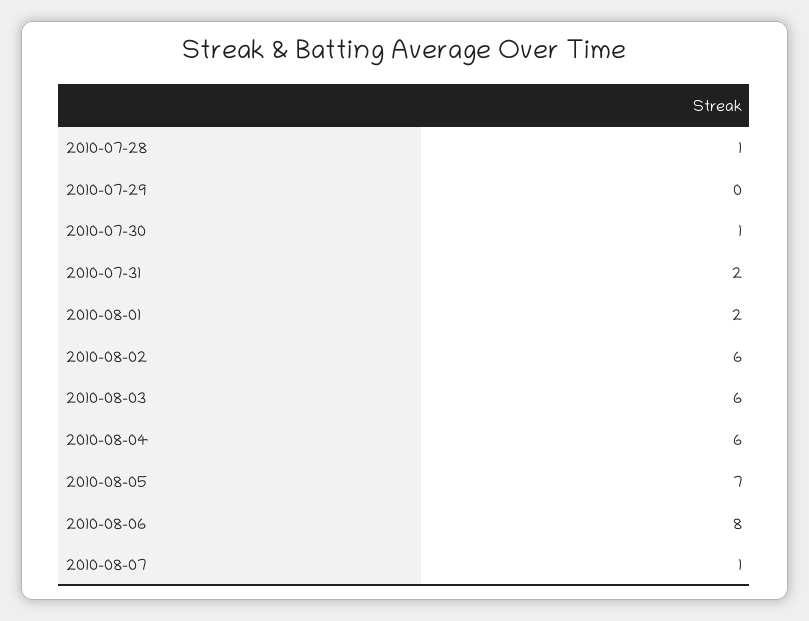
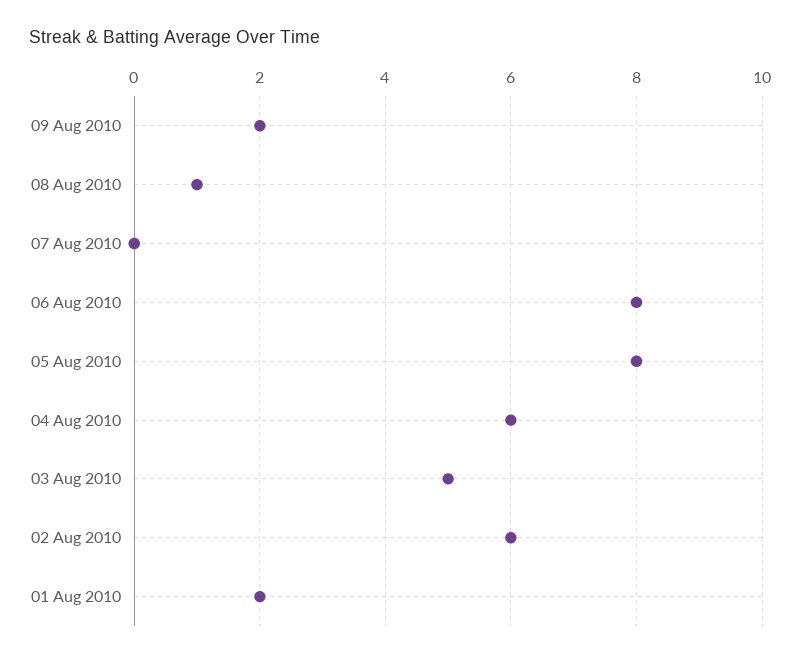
2010-07-28: 1 -> none
2010-07-29: 0 -> none
2010-07-30: 1 -> none
2010-07-31: 2 -> none
2010-08-03: 6 -> 5
2010-08-05: 7 -> 8
2010-08-07: 1 -> 0
09 Aug 2010: none -> 2
08 Aug 2010: none -> 1

